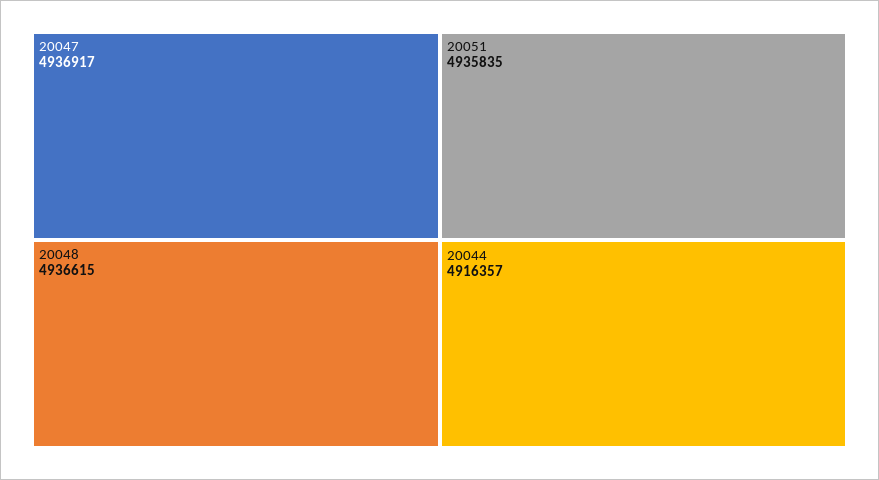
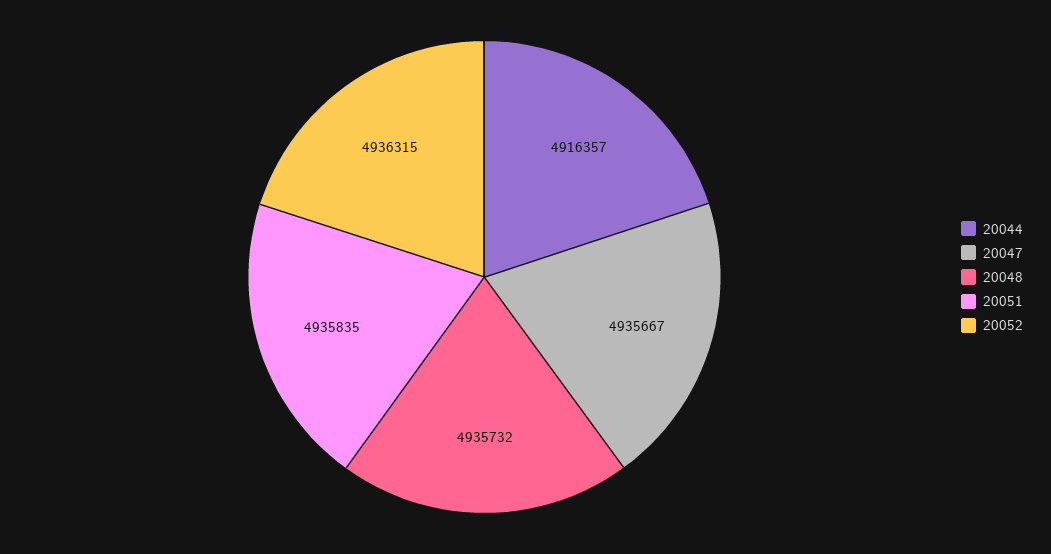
20047: 4936917 -> 4935667
20048: 4936615 -> 4935732
20052: none -> 4936315

